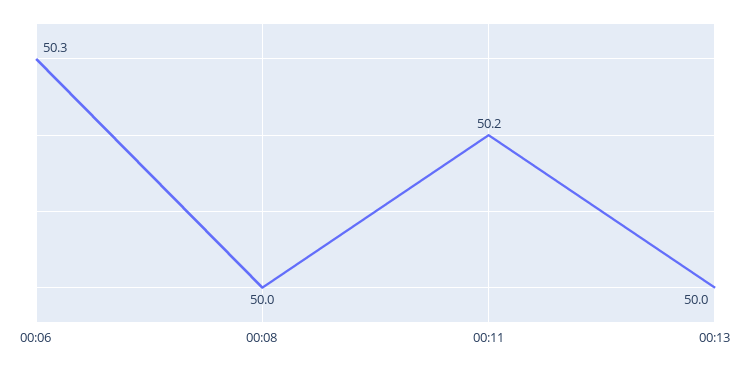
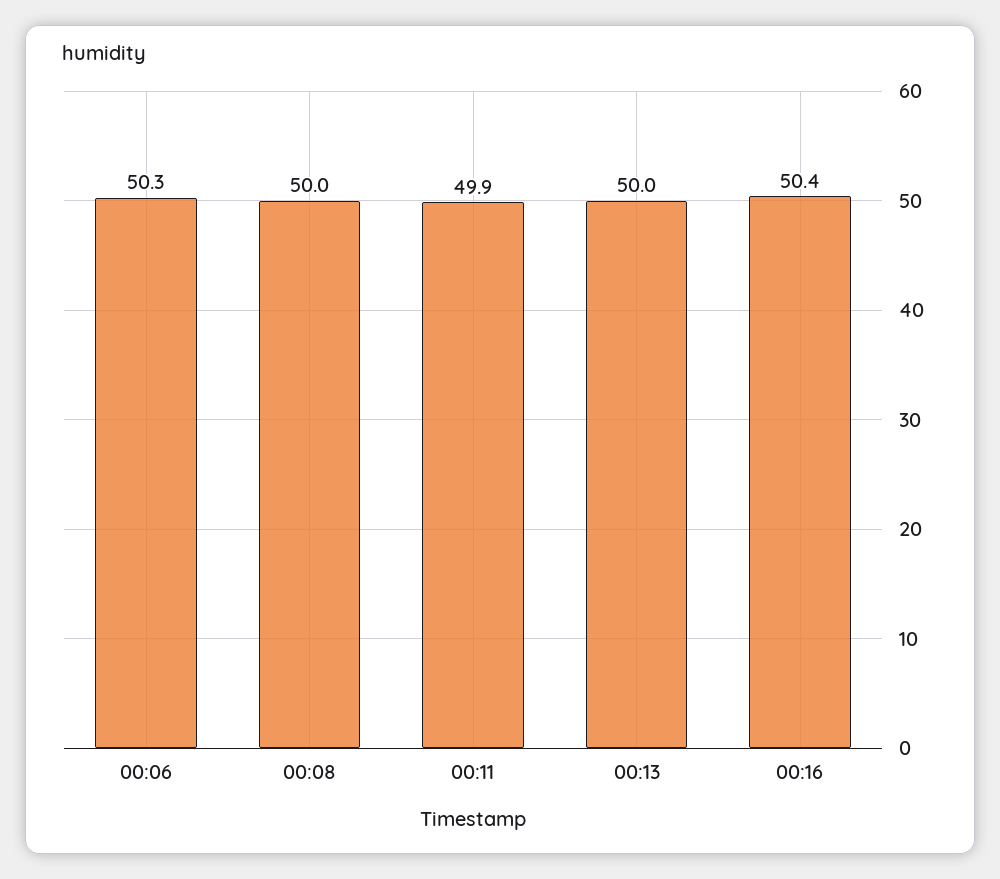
00:11: 50.2 -> 49.9
00:16: none -> 50.4

